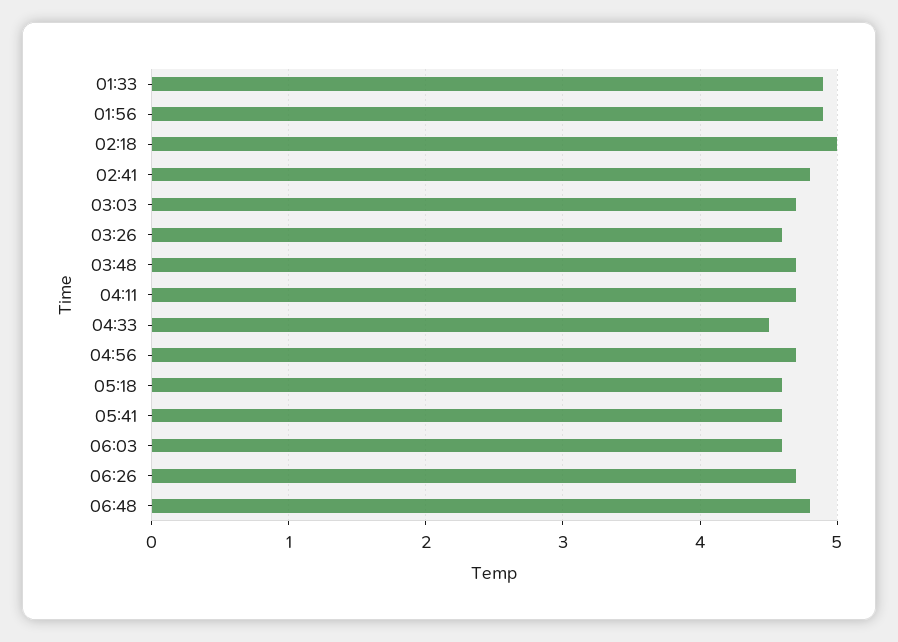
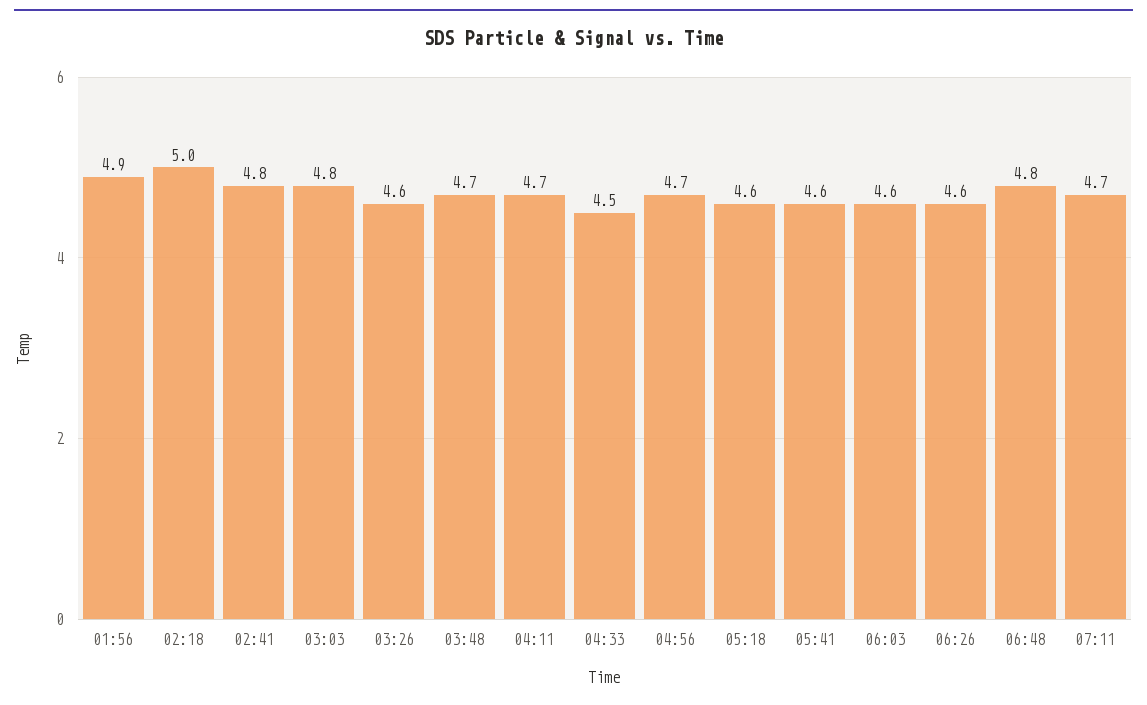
01:33: 4.9 -> none
03:03: 4.7 -> 4.8
06:26: 4.7 -> 4.6
07:11: none -> 4.7

